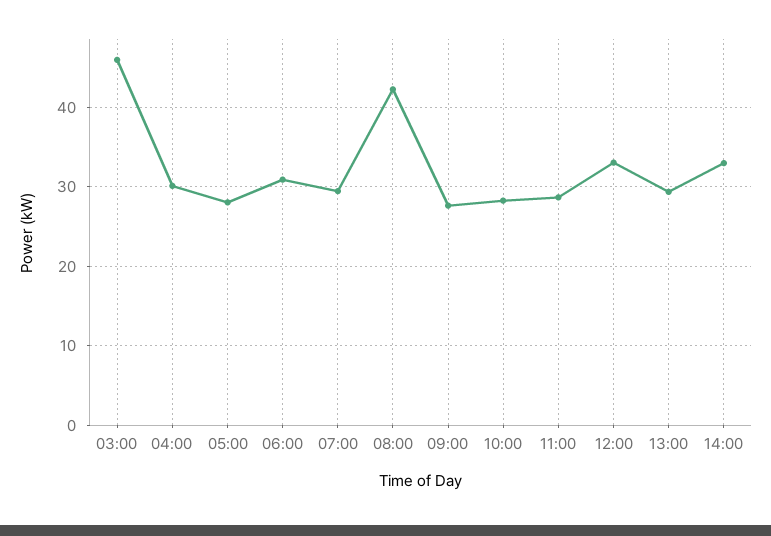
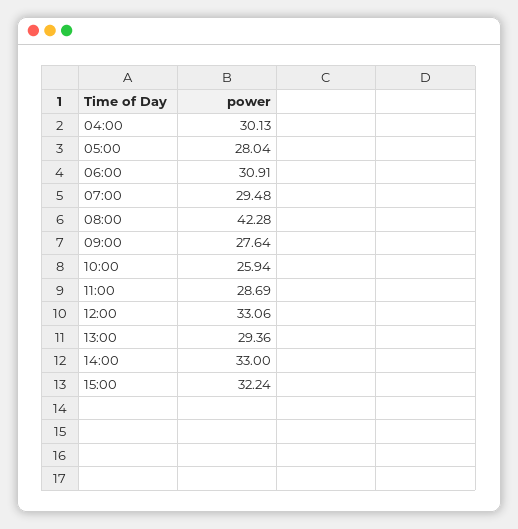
03:00: 46 -> none
10:00: 28 -> 25.94
15:00: none -> 32.24

